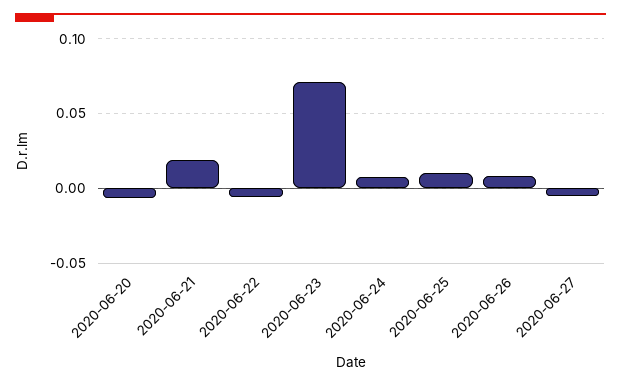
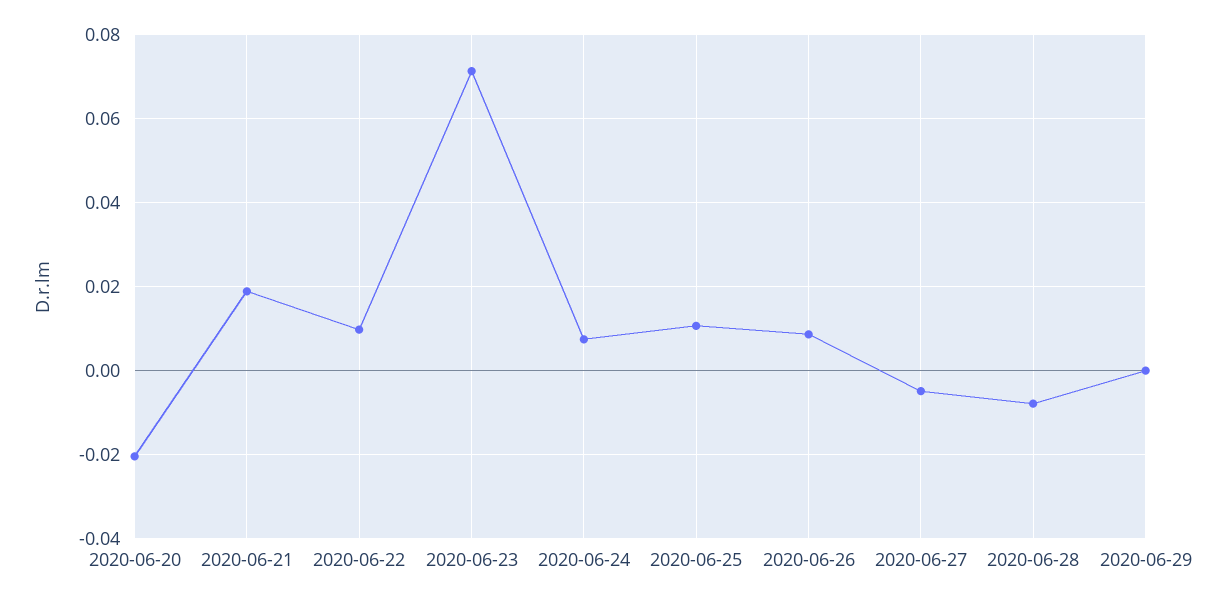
2020-06-20: -0.005 -> -0.02
2020-06-22: -0.005 -> 0.01
2020-06-28: none -> -0.008
2020-06-29: none -> 0

